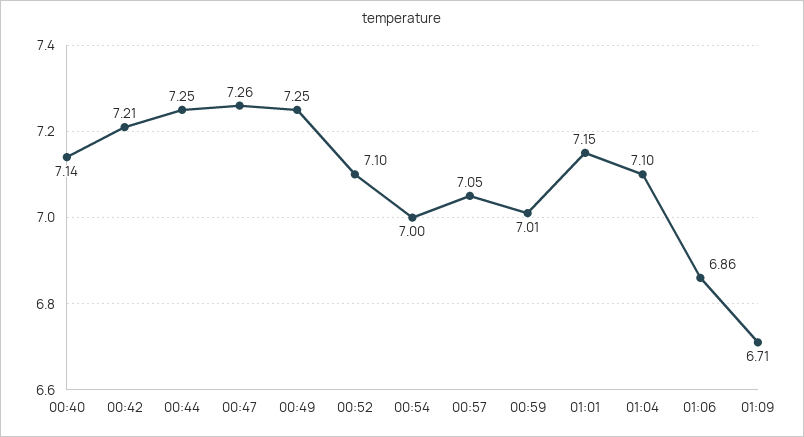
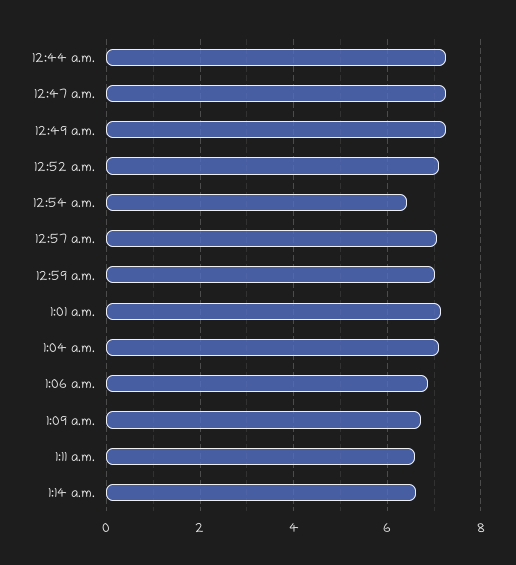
00:40: 7.14 -> none
00:42: 7.21 -> none
00:54: 7 -> 6.4
1:11 a.m.: none -> 6.6
1:14 a.m.: none -> 6.6

